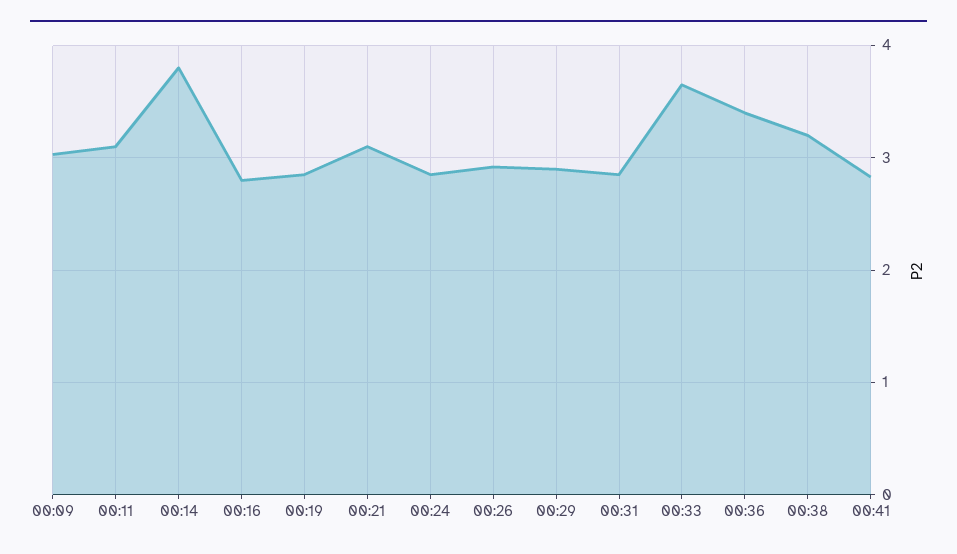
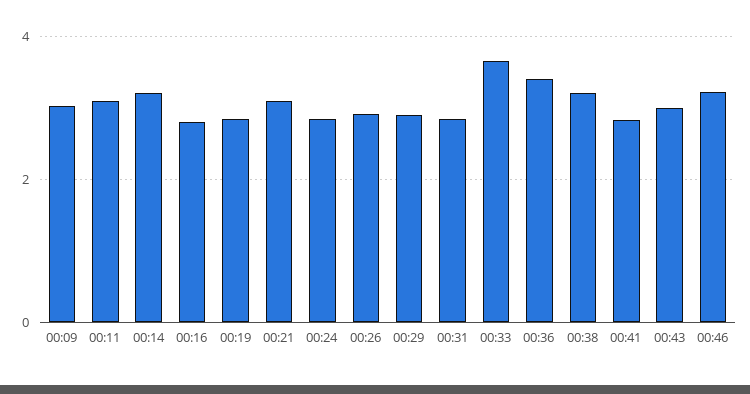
00:14: 3.8 -> 3.2
00:43: none -> 3
00:46: none -> 3.2

